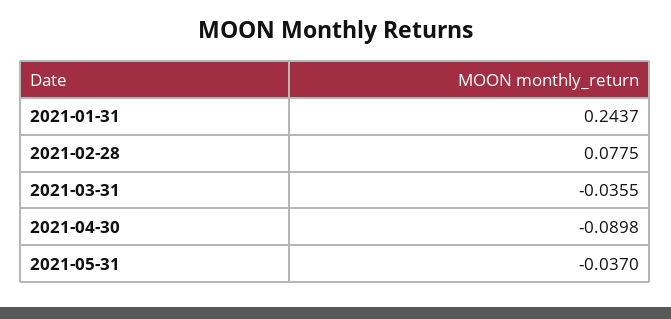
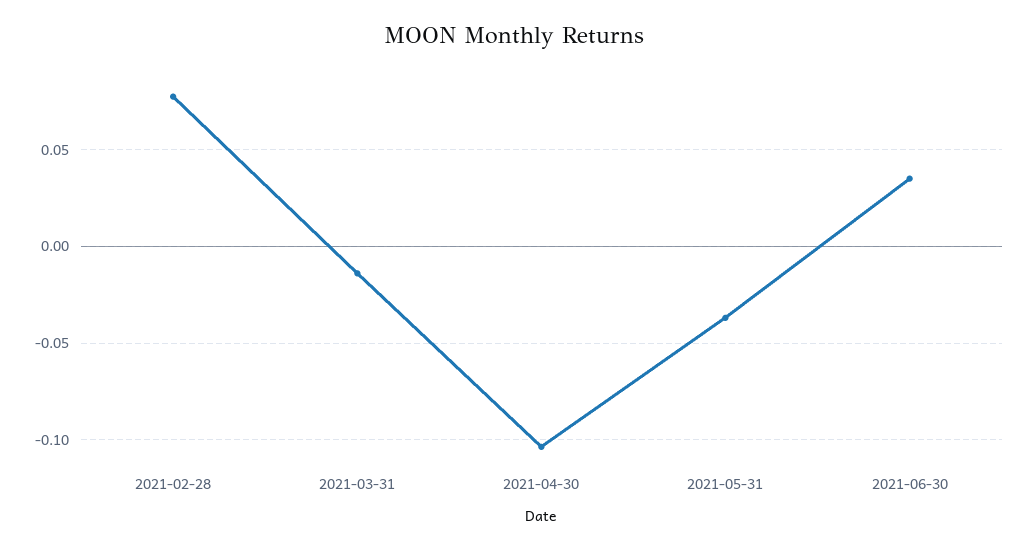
2021-01-31: 0.2437 -> none
2021-03-31: -0.0355 -> -0.015
2021-04-30: -0.0898 -> -0.105
2021-06-30: none -> 0.035

